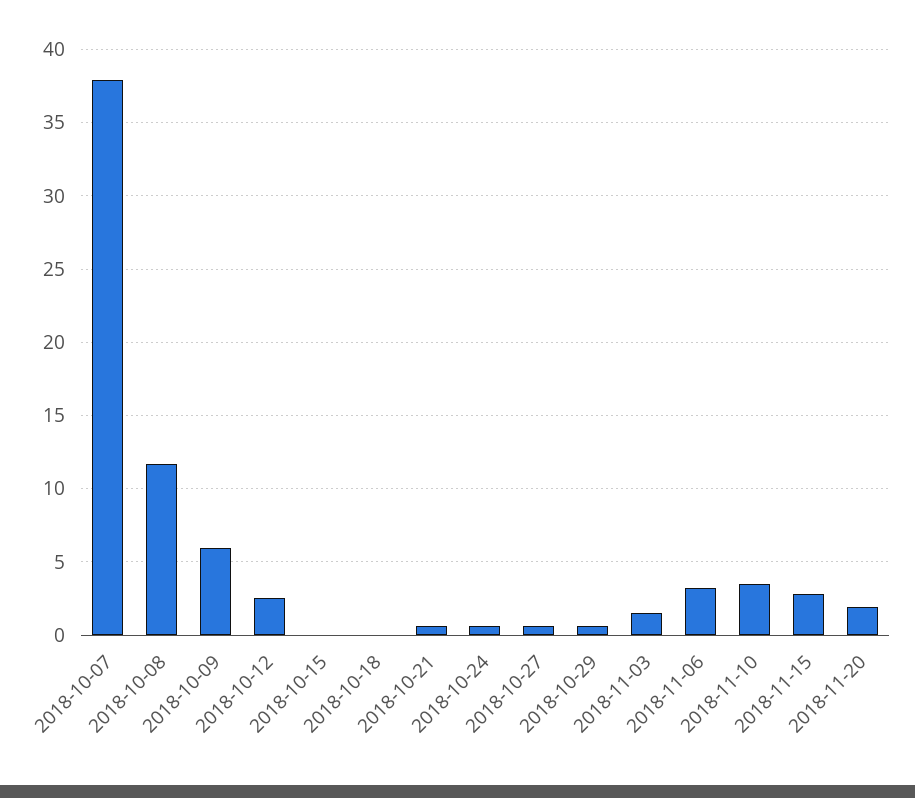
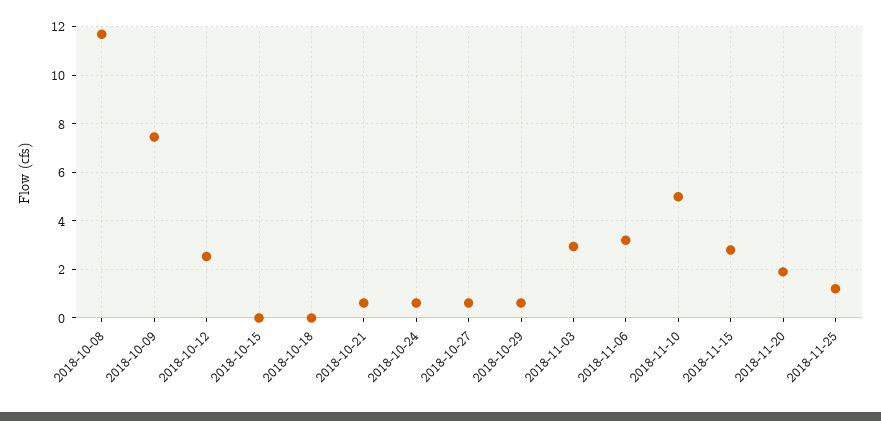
2018-10-07: 38 -> none
2018-10-09: 6 -> 7.5
2018-11-03: 1.5 -> 3
2018-11-10: 3.5 -> 5
2018-11-25: none -> 1.25

